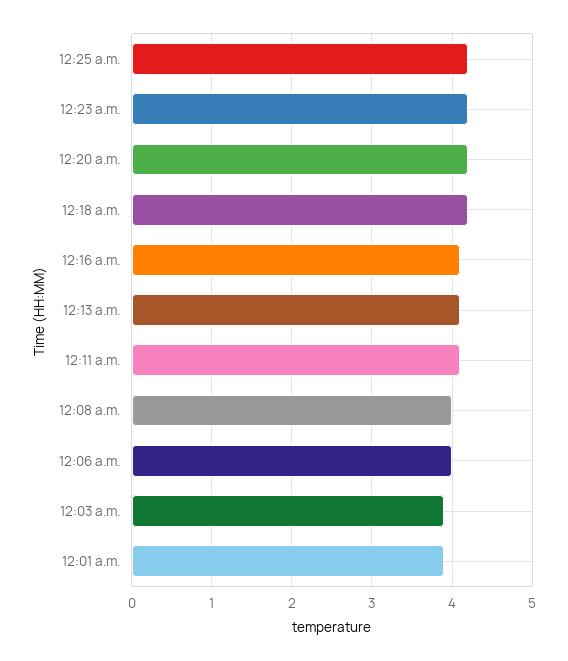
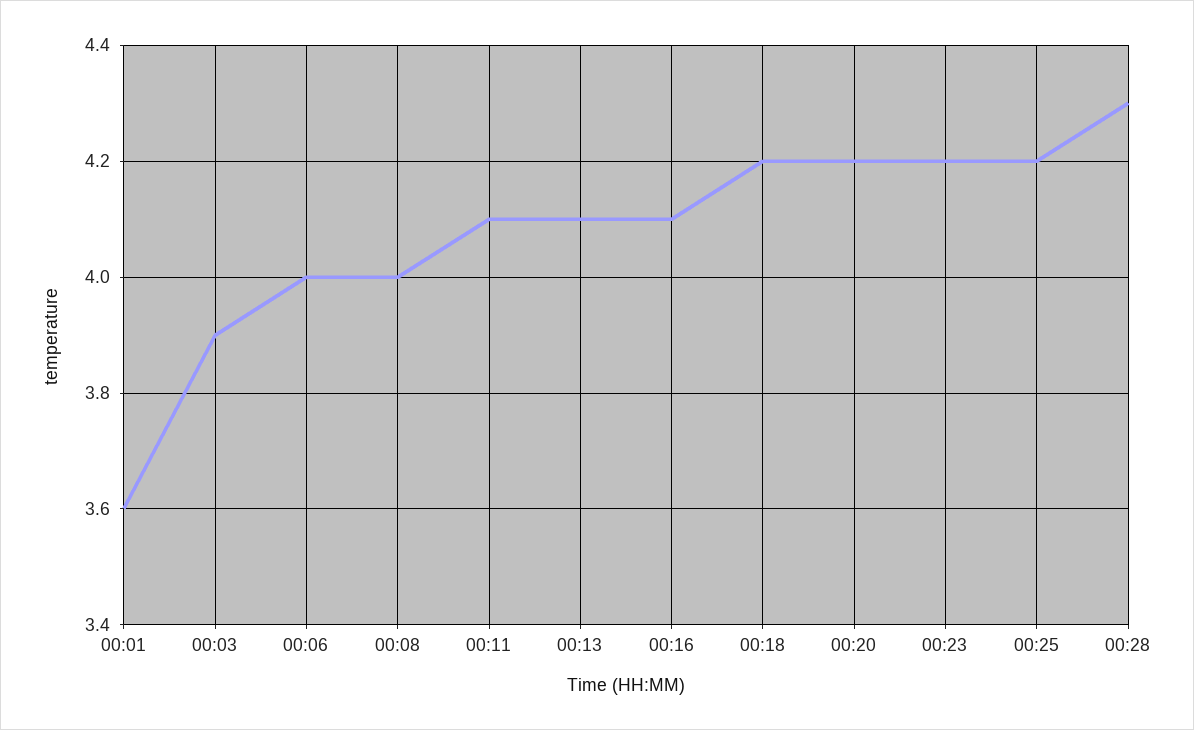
12:01 a.m.: 3.9 -> 3.6
00:28: none -> 4.3

